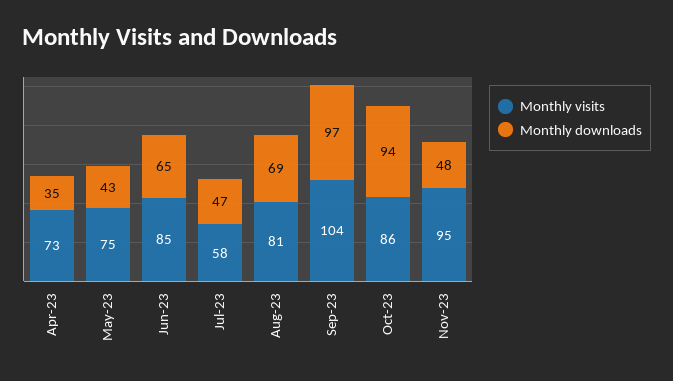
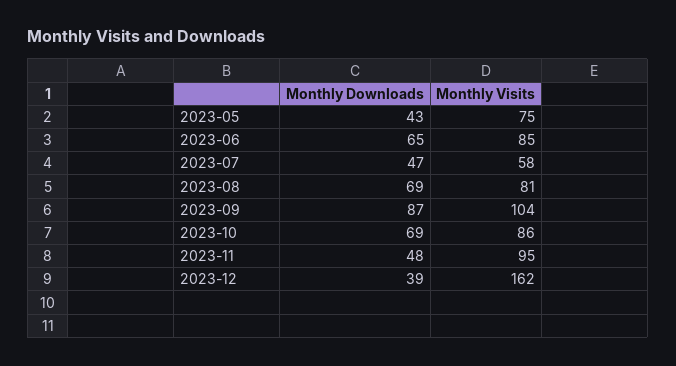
Monthly visits, Apr-23: 73 -> none
Monthly downloads, Apr-23: 35 -> none
Monthly downloads, Sep-23: 97 -> 87
Monthly downloads, Oct-23: 94 -> 69
Monthly downloads, 2023-12: none -> 39
Monthly visits, 2023-12: none -> 162

